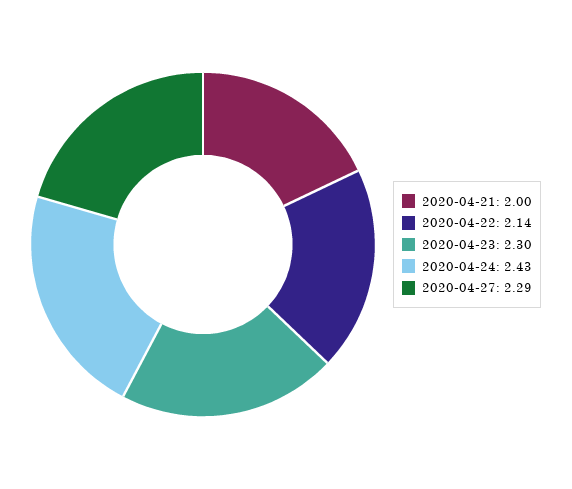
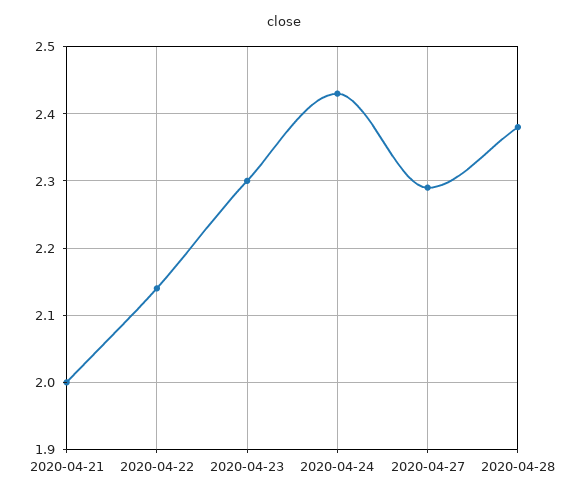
2020-04-28: none -> 2.38

